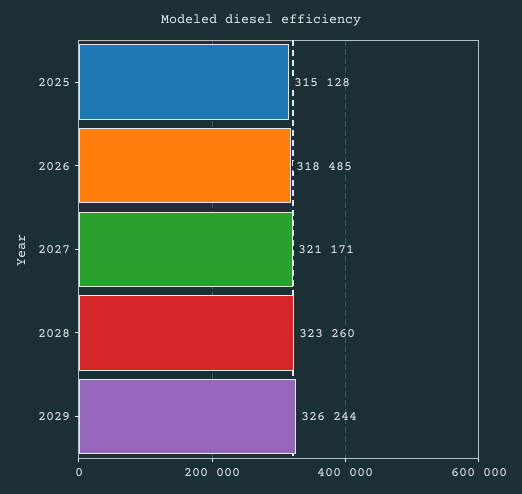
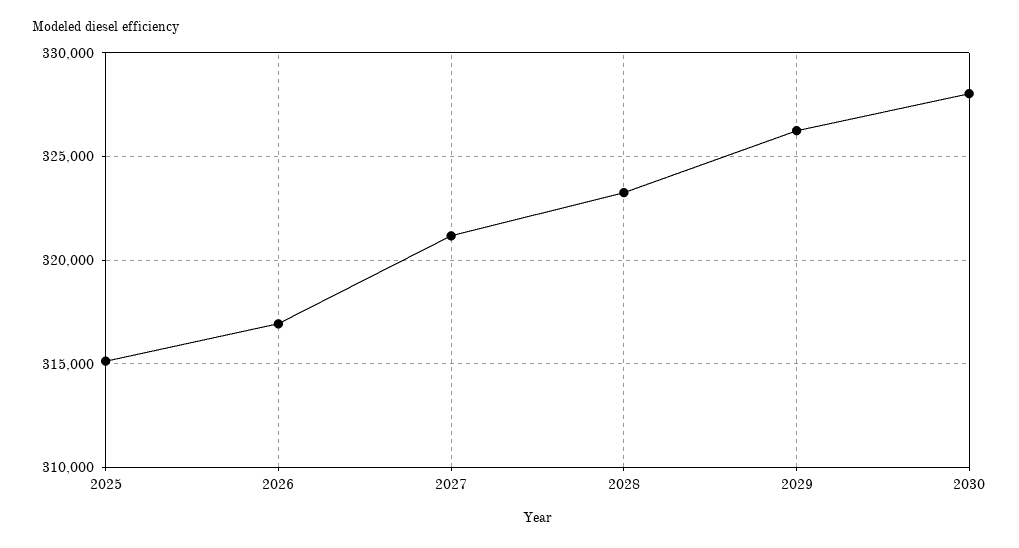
2026: 318485 -> 317000
2030: none -> 328000

